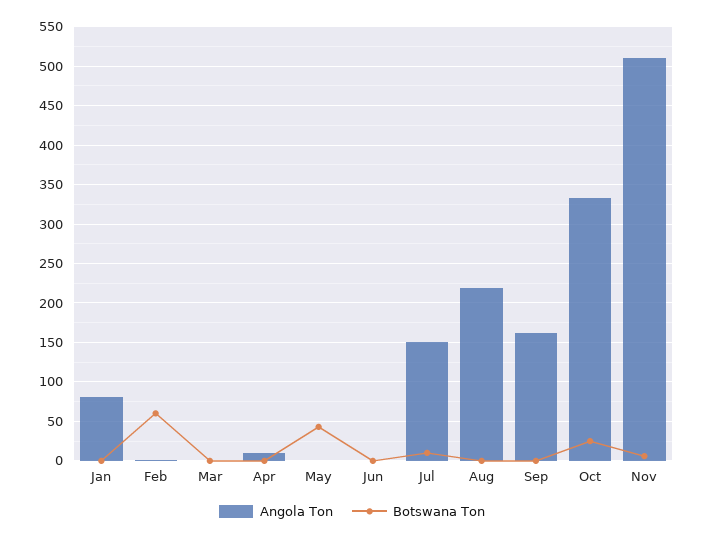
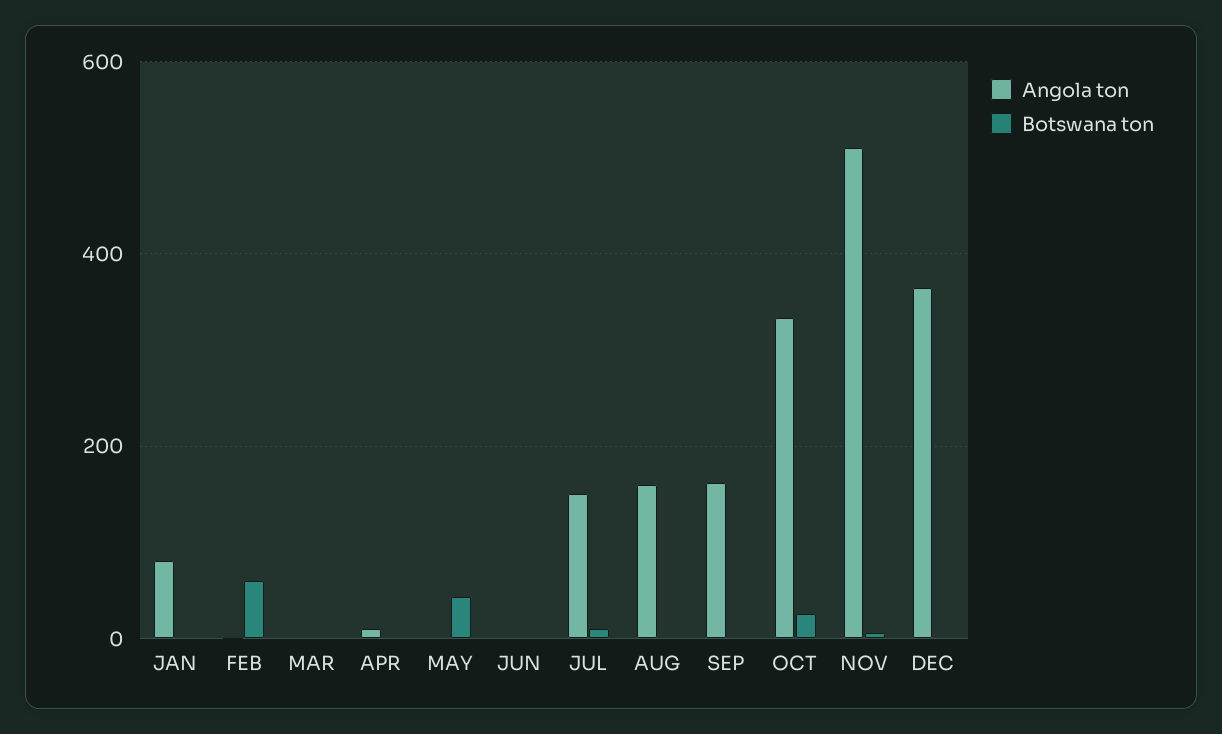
Angola Ton, Aug: 220 -> 160
Angola Ton, DEC: none -> 360
Botswana Ton, DEC: none -> 0

